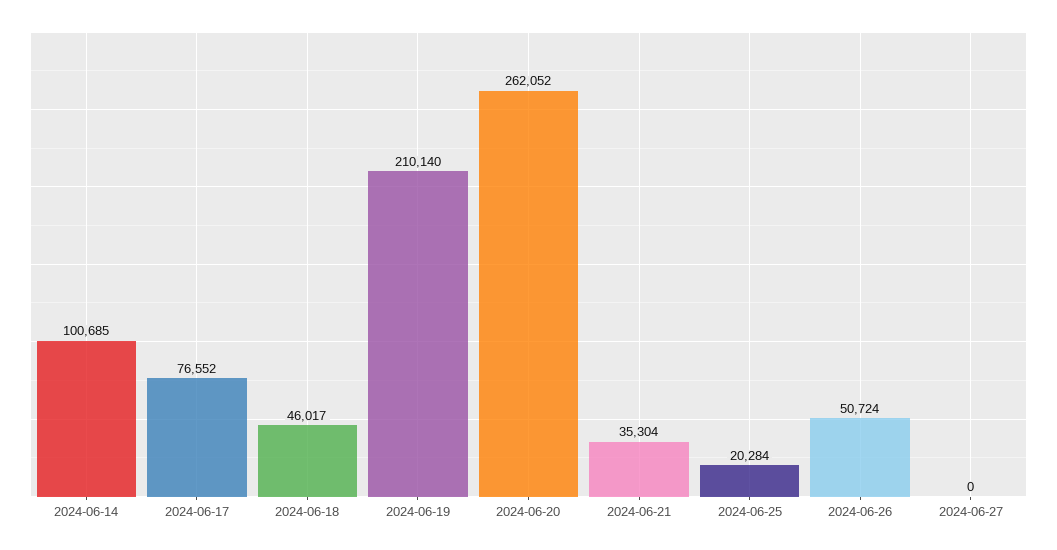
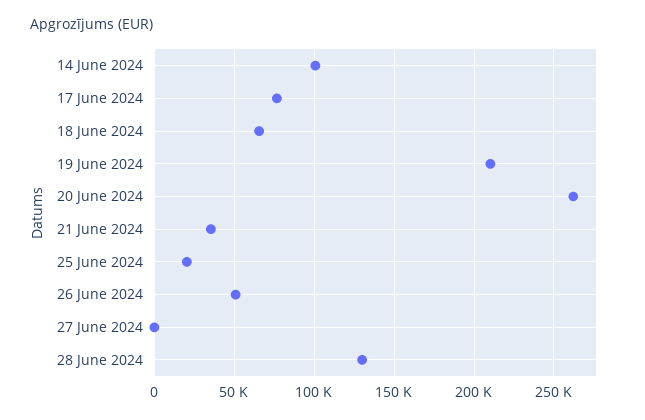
2024-06-18: 46017 -> 65000
28 June 2024: none -> 130000

